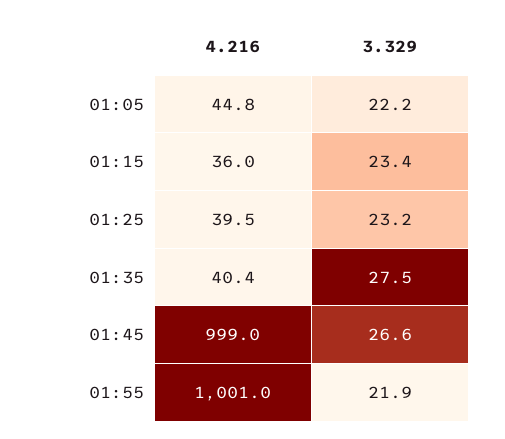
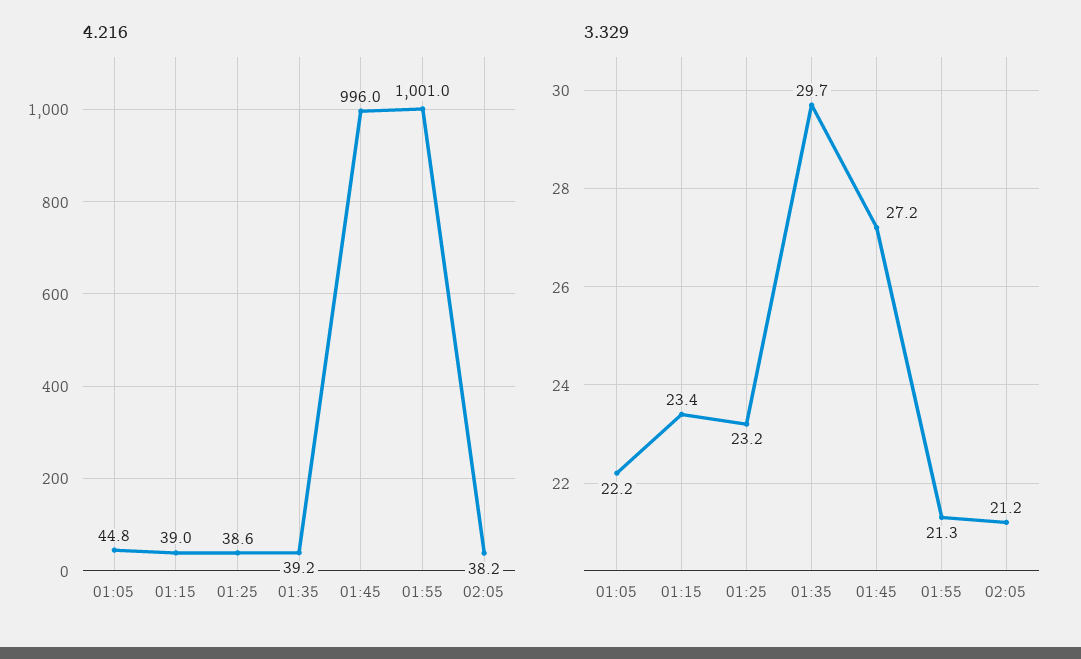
4.216, 01:15: 36 -> 39
4.216, 01:25: 39.5 -> 38.6
4.216, 01:35: 40.4 -> 39.2
3.329, 01:35: 27.5 -> 29.7
4.216, 01:45: 999 -> 996
3.329, 01:45: 26.6 -> 27.2
3.329, 01:55: 21.9 -> 21.3
4.216, 02:05: none -> 38.2
3.329, 02:05: none -> 21.2

